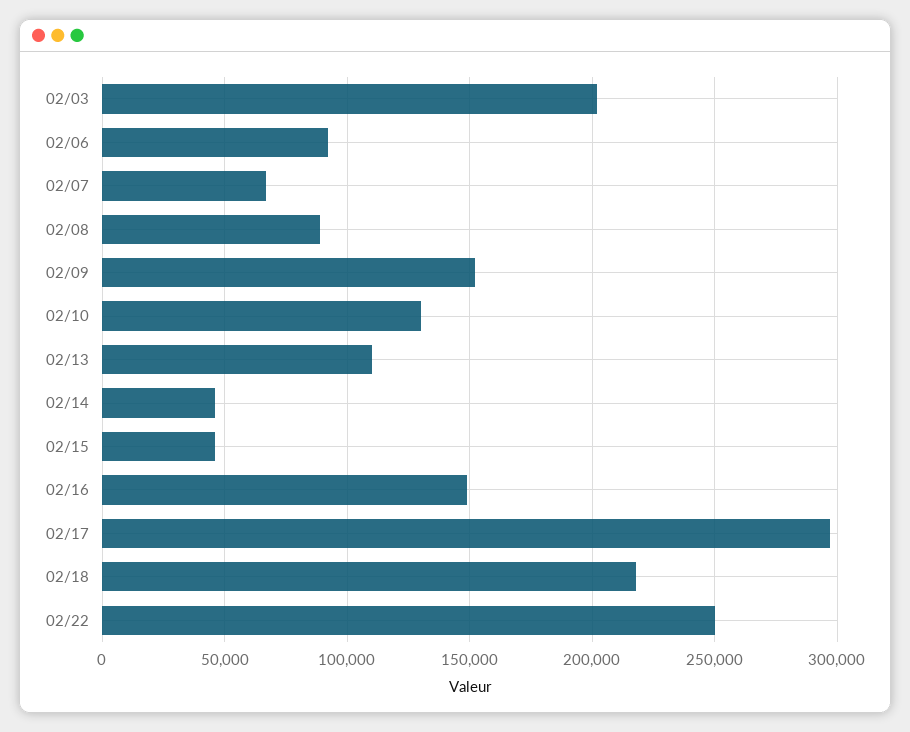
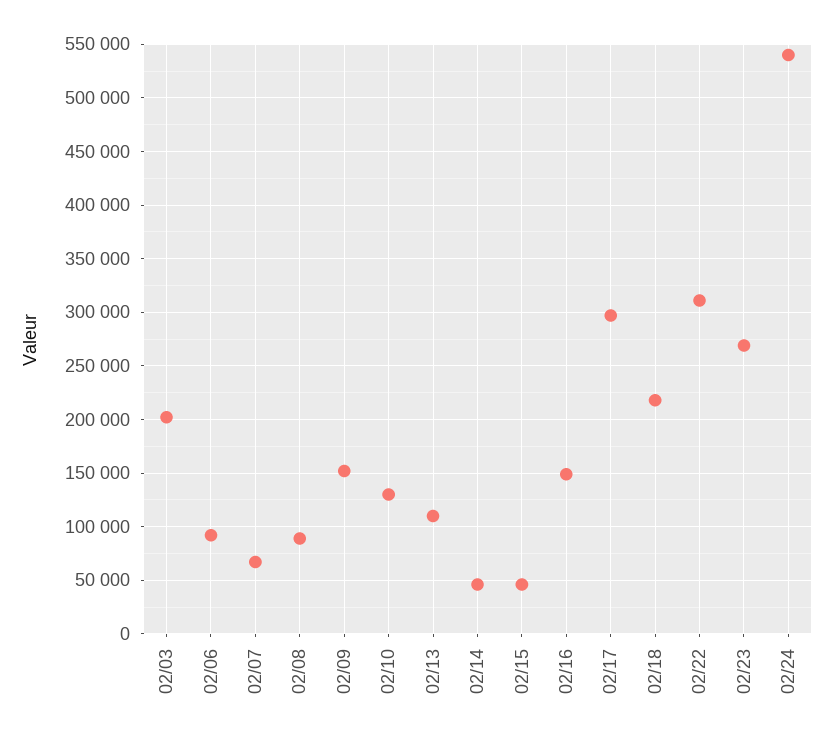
02/22: 250000 -> 310000
02/23: none -> 270000
02/24: none -> 540000

